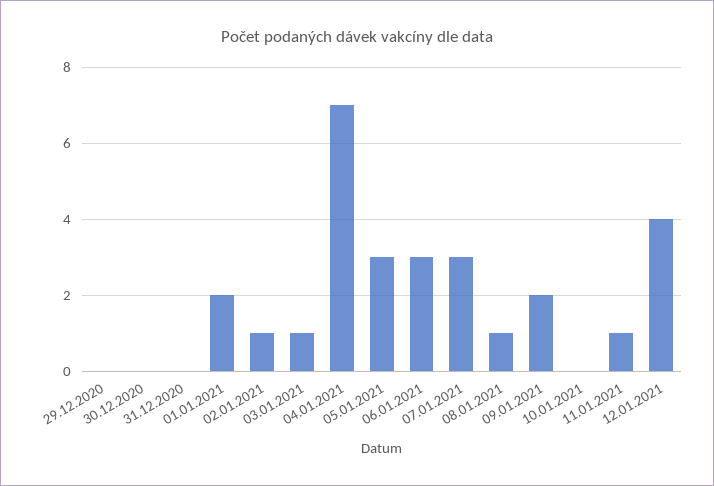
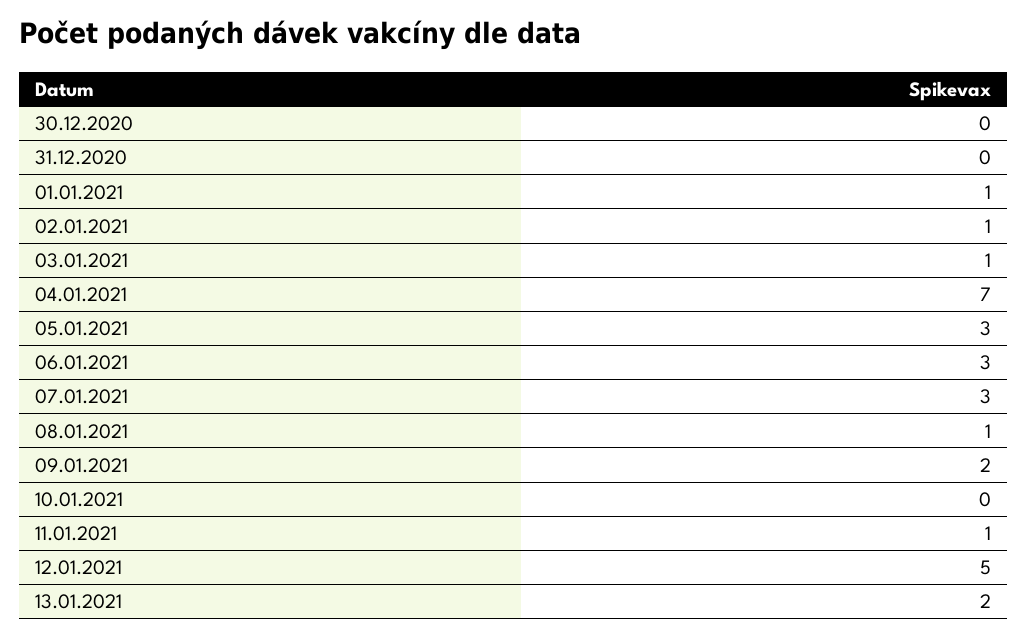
29.12.2020: 0 -> none
01.01.2021: 2 -> 1
12.01.2021: 4 -> 5
13.01.2021: none -> 2

